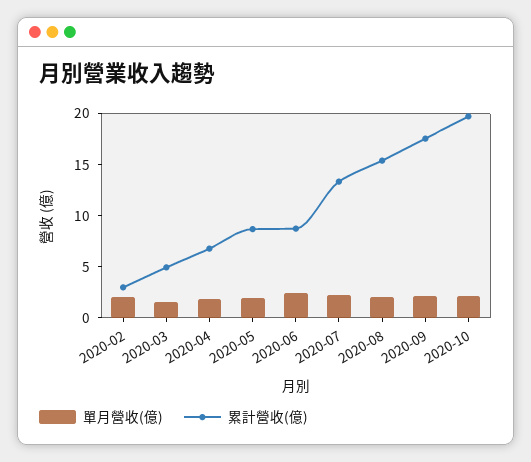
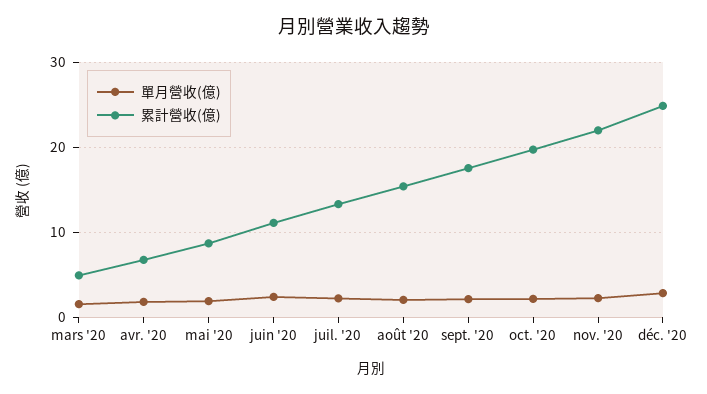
單月營收(億), 2020-02: 2 -> none
累計營收(億), 2020-02: 3 -> none
累計營收(億), 2020-06: 9 -> 11
單月營收(億), nov. '20: none -> 2
累計營收(億), nov. '20: none -> 22
單月營收(億), déc. '20: none -> 3
累計營收(億), déc. '20: none -> 25

